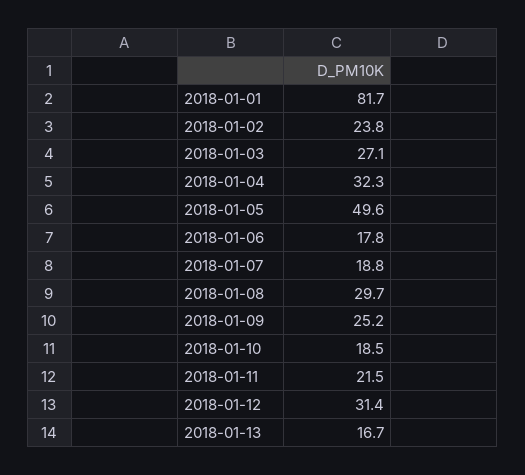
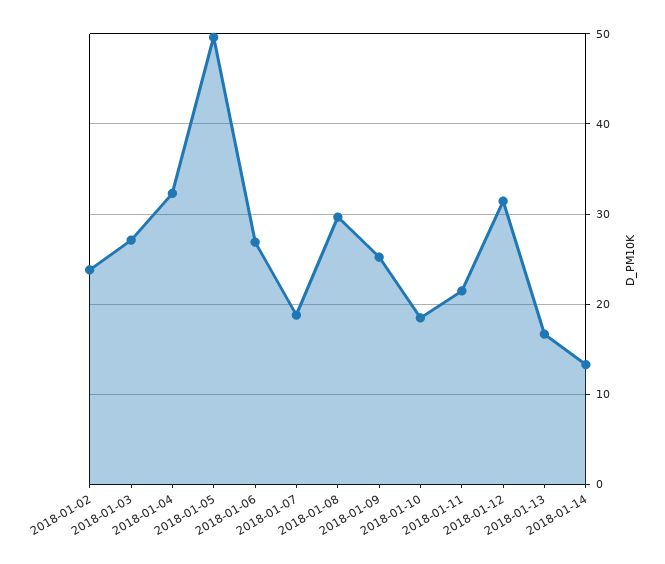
2018-01-01: 81.7 -> none
2018-01-06: 17.8 -> 27
2018-01-14: none -> 13

